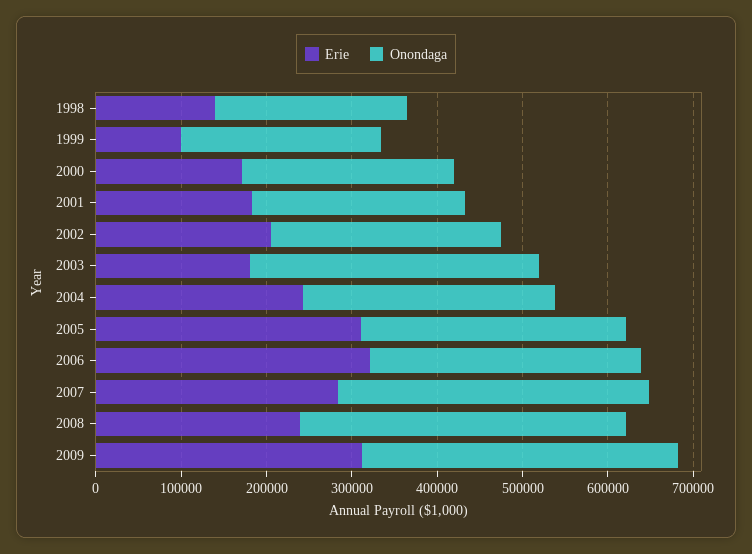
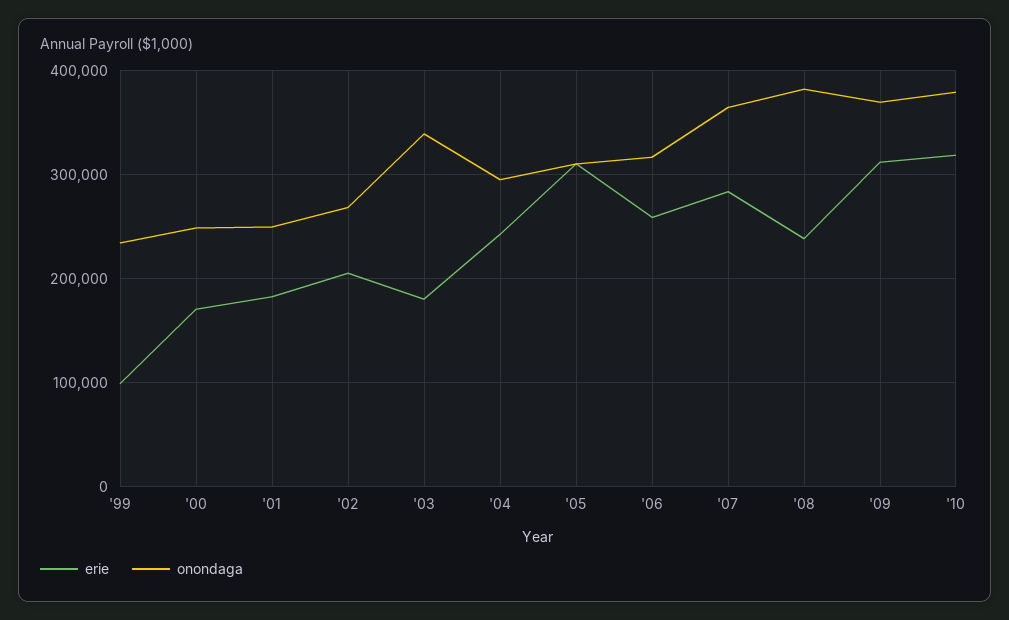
Erie, 1998: 140000 -> none
Onondaga, 1998: 220000 -> none
Erie, 2006: 320000 -> 260000
Erie, '10: none -> 320000
Onondaga, '10: none -> 380000

